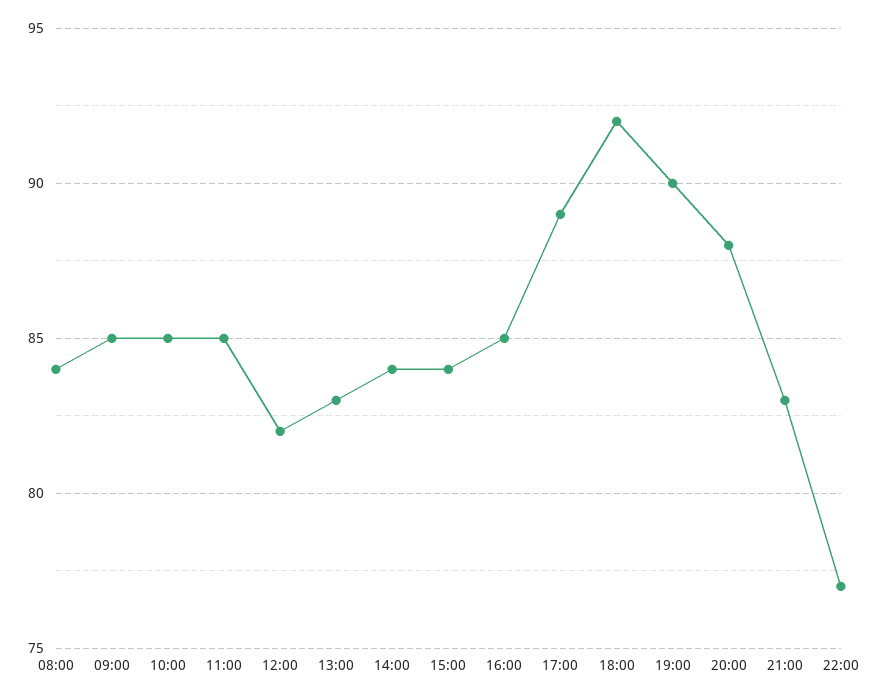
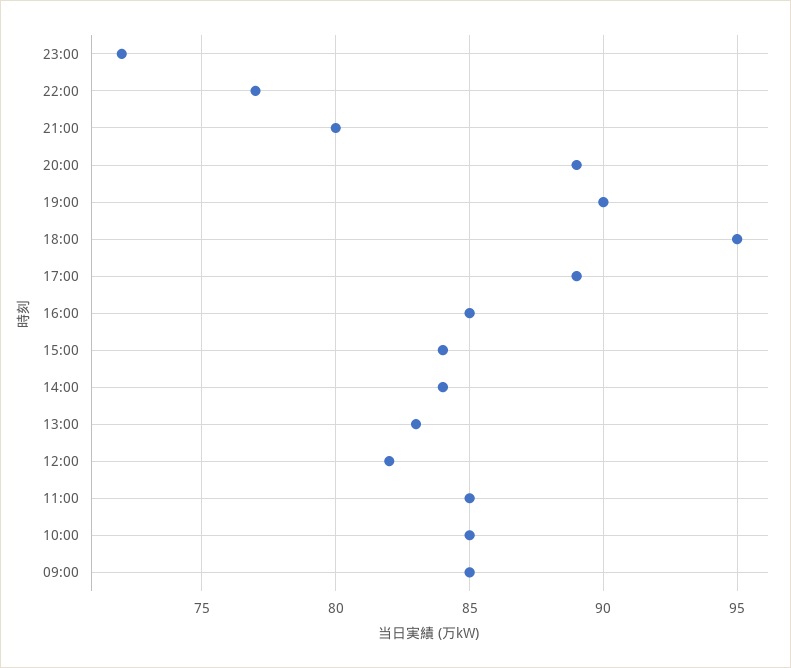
08:00: 84 -> none
18:00: 92 -> 95
20:00: 88 -> 89
21:00: 83 -> 80
23:00: none -> 72

